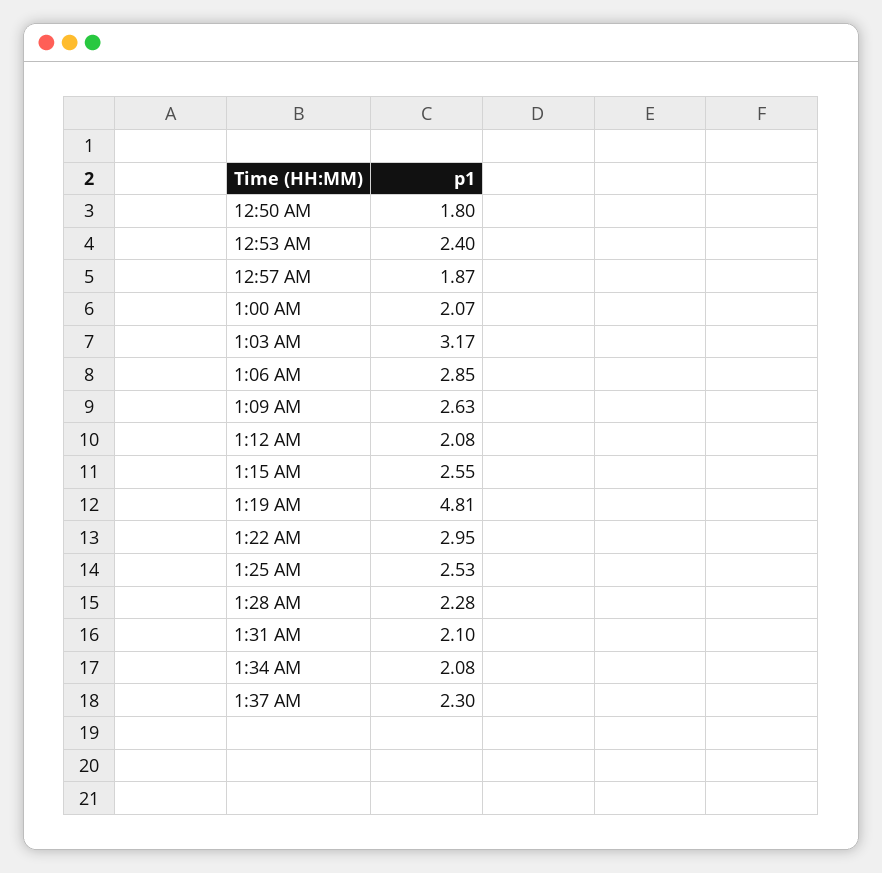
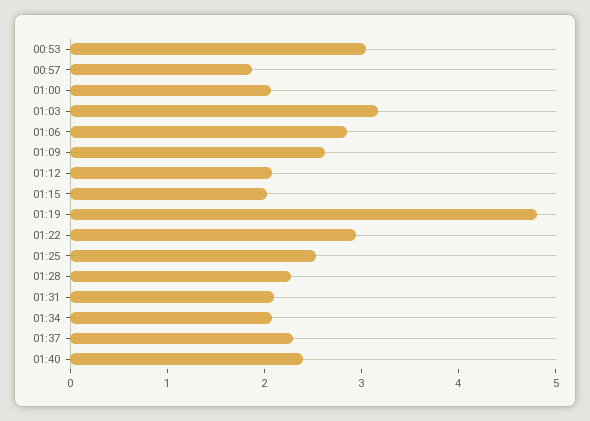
12:50 AM: 1.8 -> none
12:53 AM: 2.4 -> 3
1:15 AM: 2.55 -> 2
01:40: none -> 2.4

